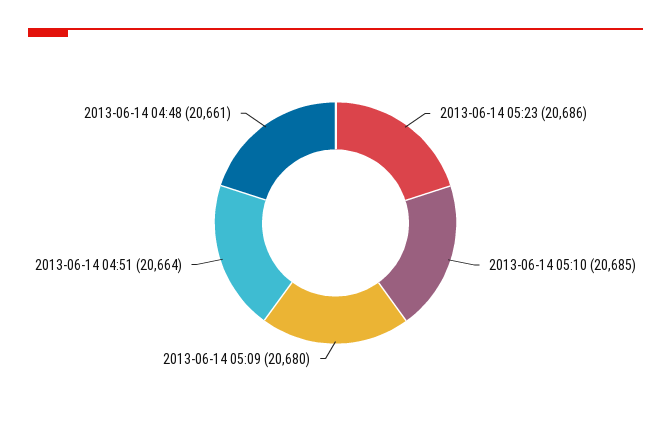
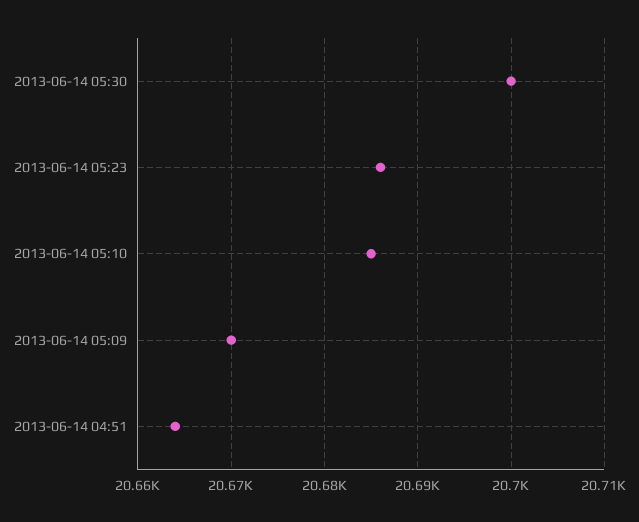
2013-06-14 05:09: 20680 -> 20670
2013-06-14 04:48: 20661 -> none
2013-06-14 05:30: none -> 20700

